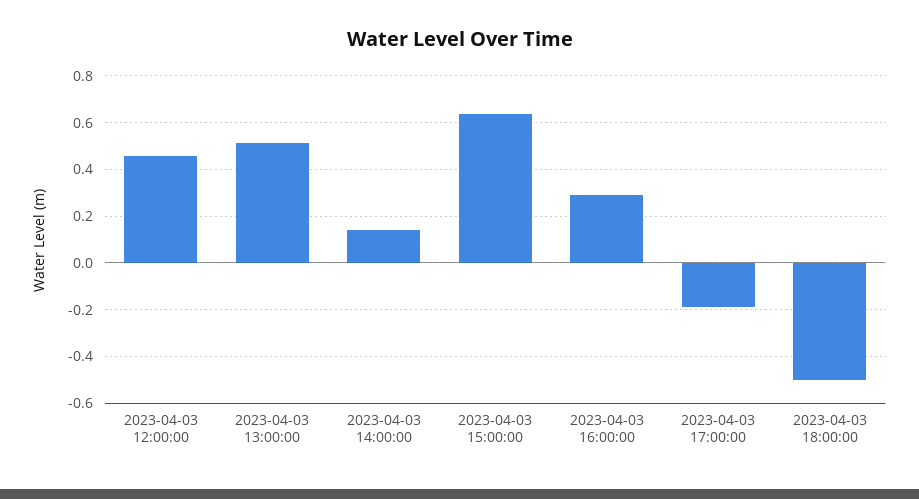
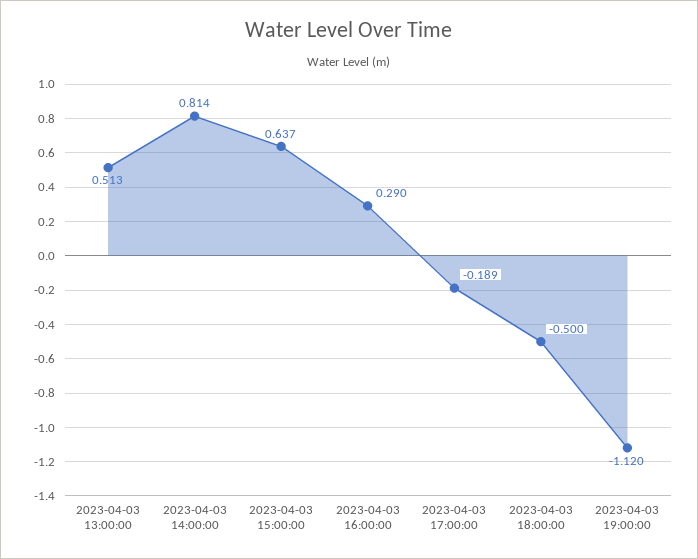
2023-04-03 12:00:00: 0.45 -> none
2023-04-03 14:00:00: 0.15 -> 0.814
2023-04-03 19:00:00: none -> -1.12

